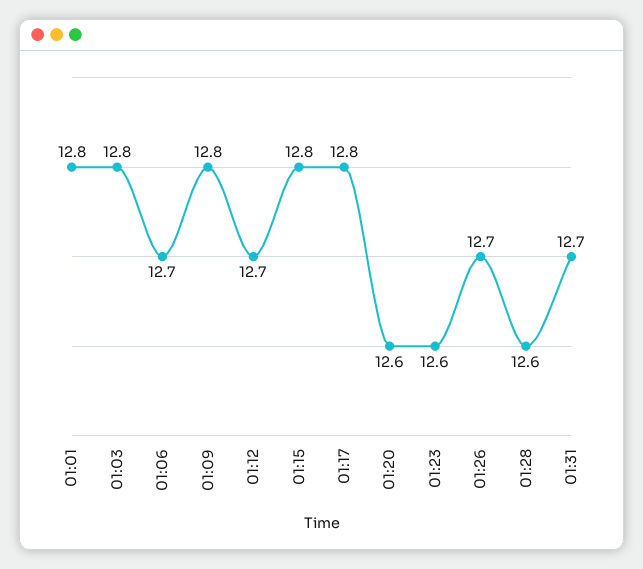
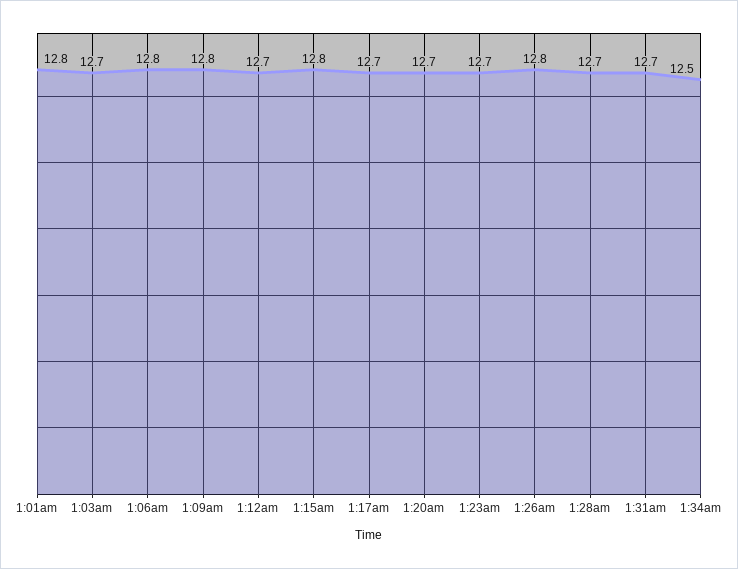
01:03: 12.8 -> 12.7
01:06: 12.7 -> 12.8
01:17: 12.8 -> 12.7
01:20: 12.6 -> 12.7
01:23: 12.6 -> 12.7
01:26: 12.7 -> 12.8
01:28: 12.6 -> 12.7
1:34am: none -> 12.5

